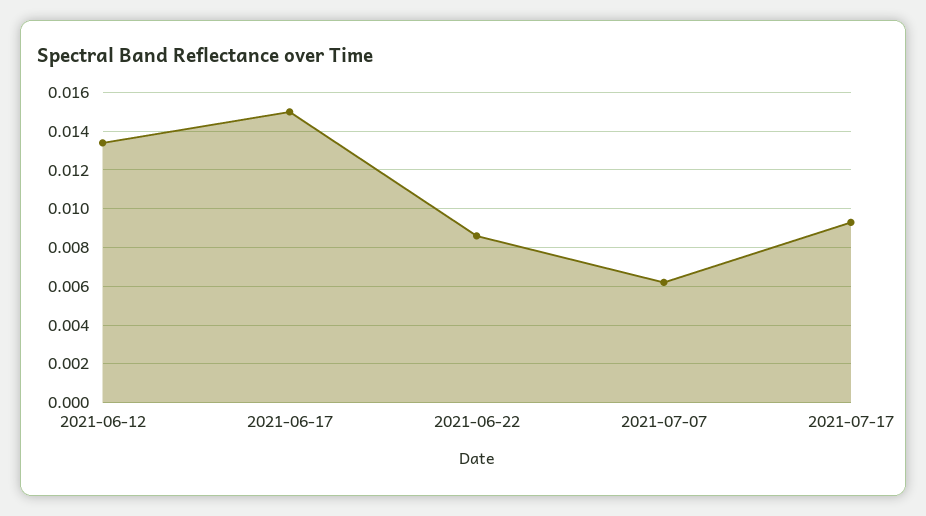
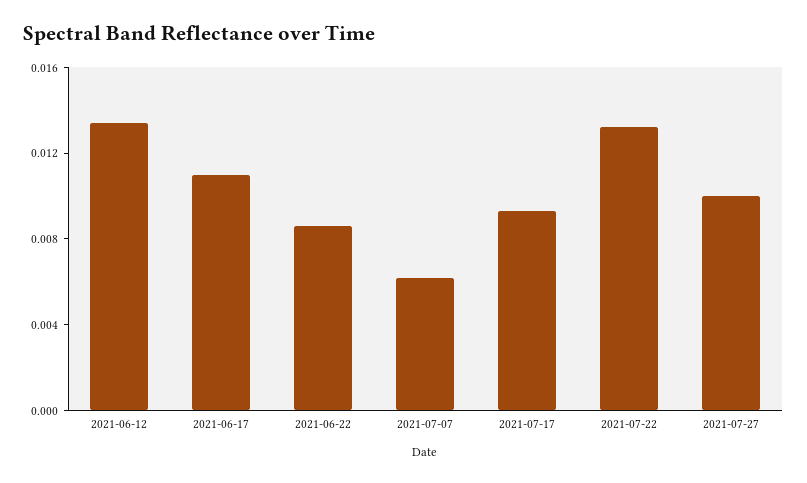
2021-06-17: 0.015 -> 0.011
2021-07-22: none -> 0.013
2021-07-27: none -> 0.01

